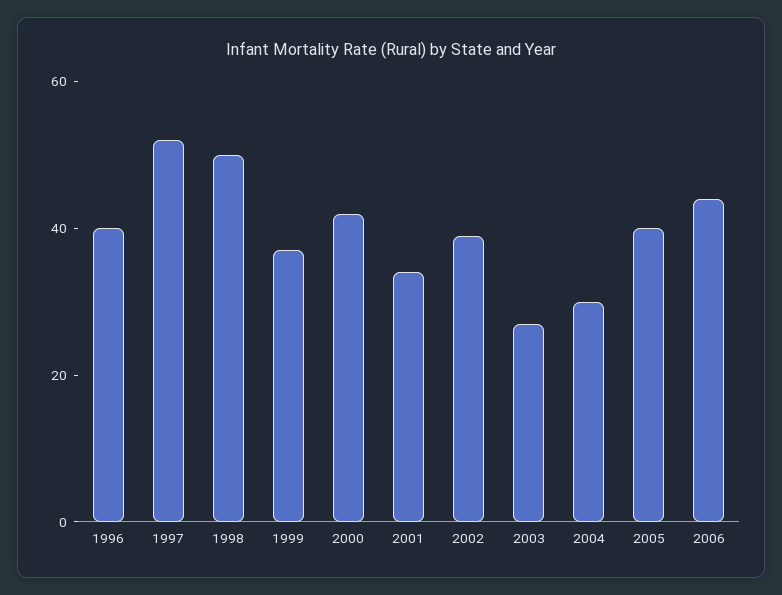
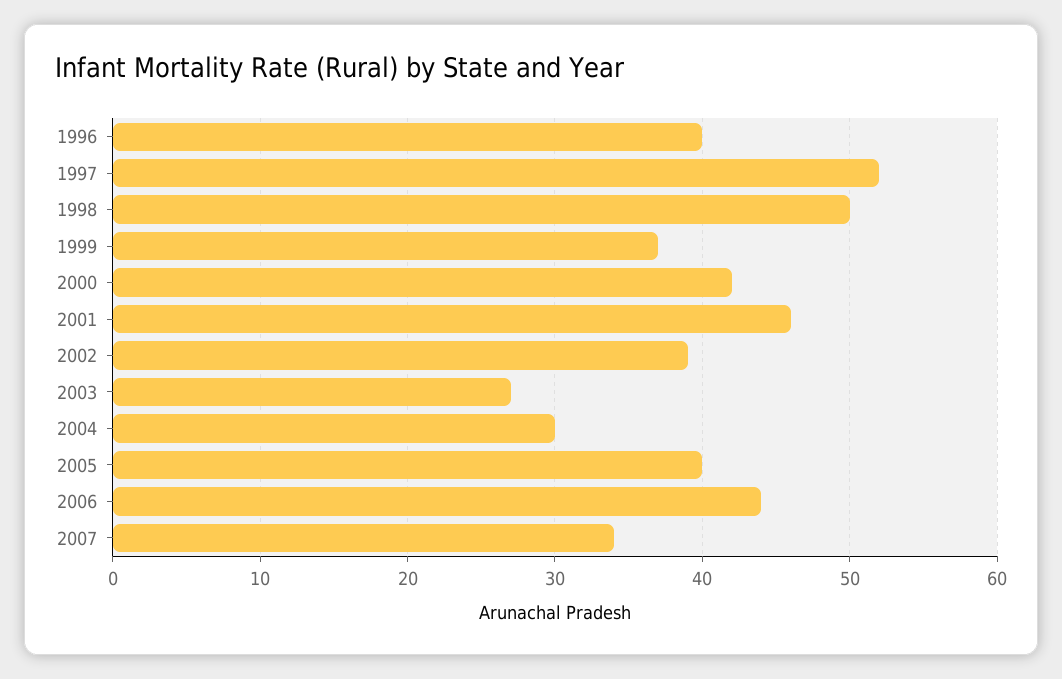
2001: 35 -> 46
2007: none -> 34

